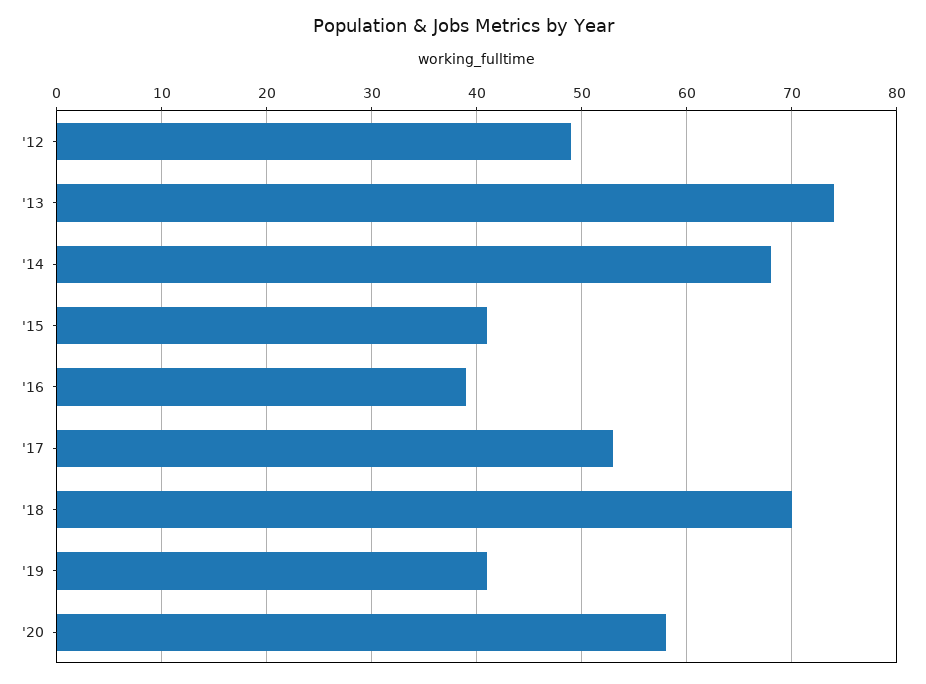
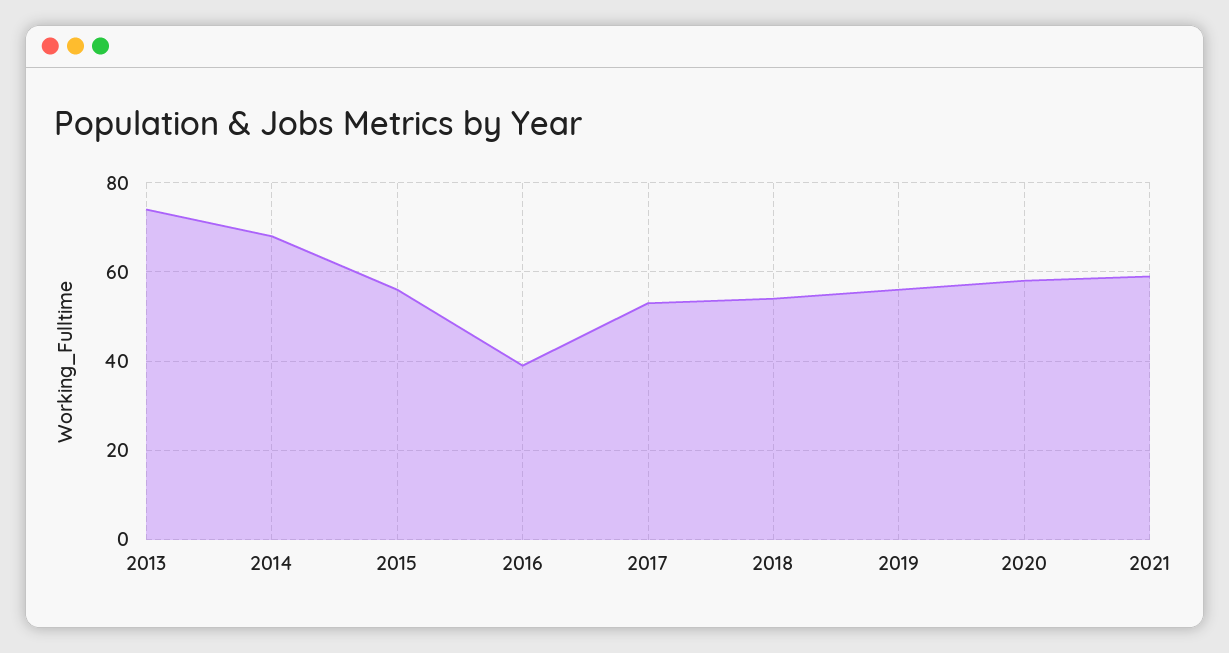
'12: 49 -> none
'15: 41 -> 55
'18: 70 -> 55
'19: 41 -> 55
2021: none -> 60

